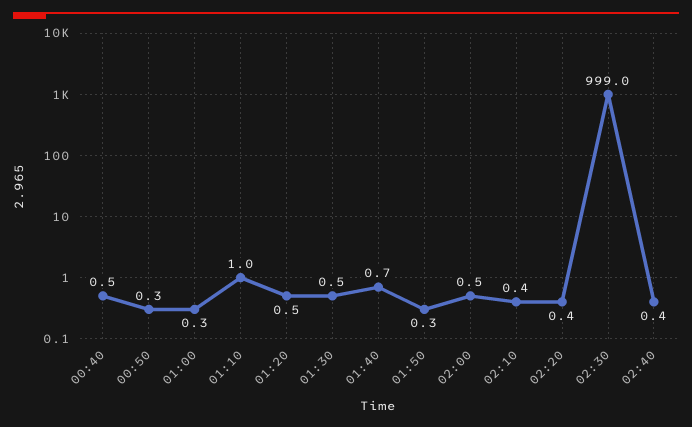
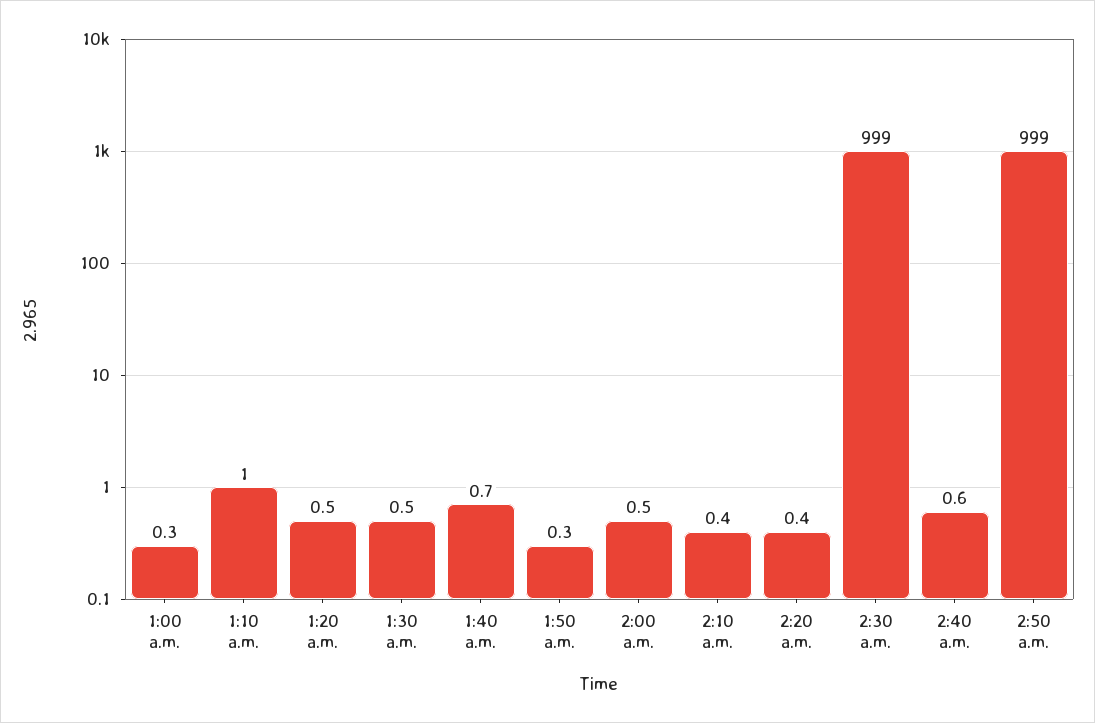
00:40: 0.5 -> none
00:50: 0.3 -> none
02:40: 0.4 -> 0.6
2:50 a.m.: none -> 999

